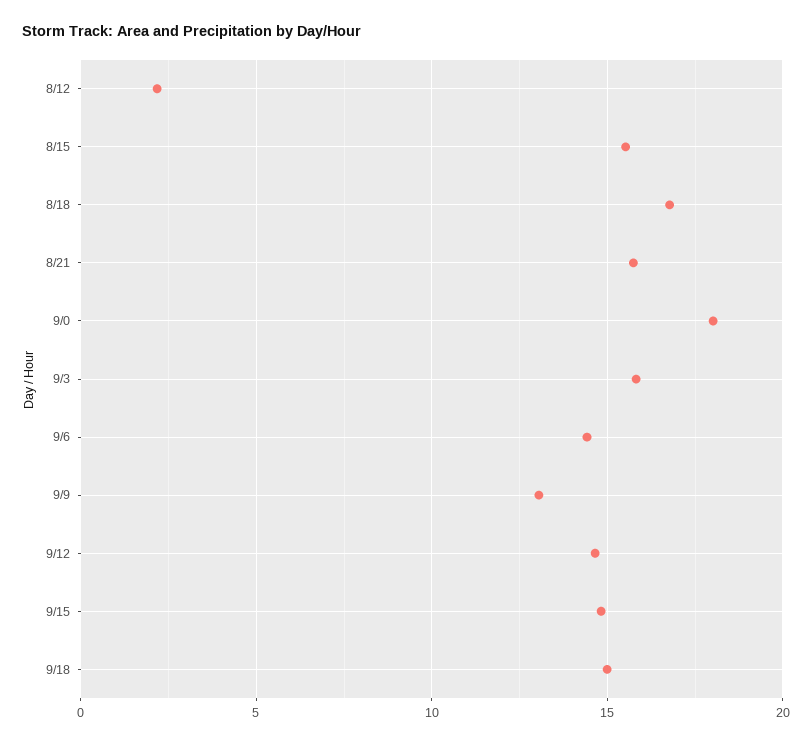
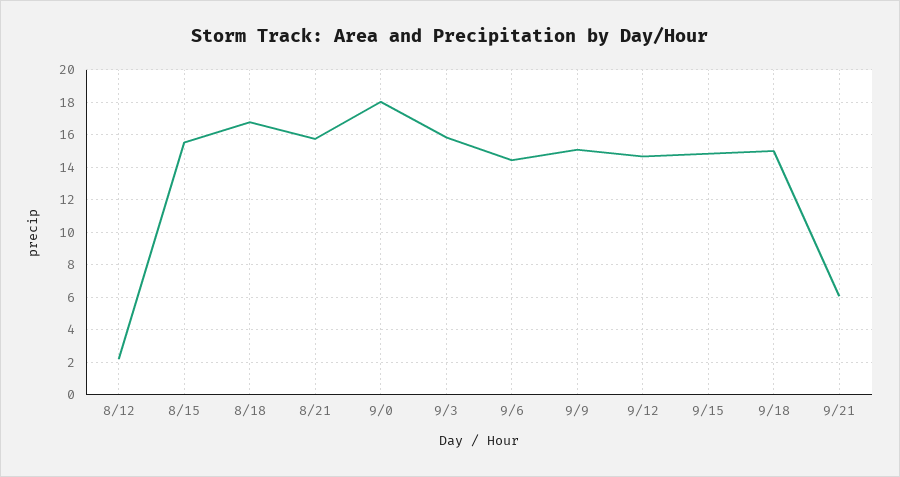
9/9: 13 -> 15
9/21: none -> 6

